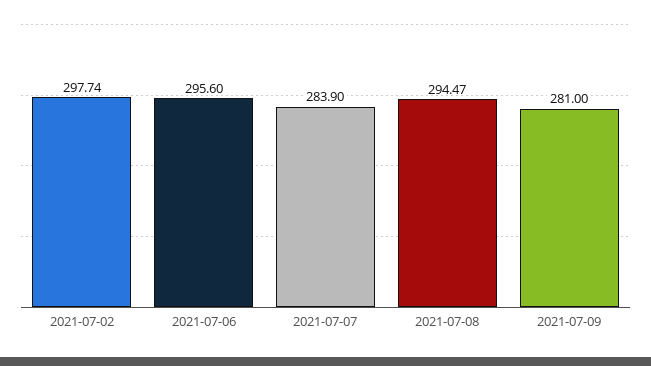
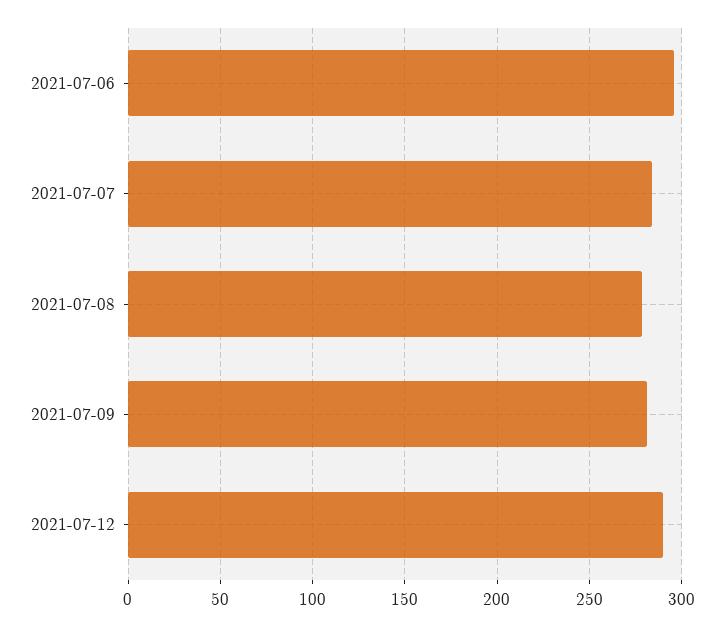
2021-07-02: 297.74 -> none
2021-07-08: 294.47 -> 280
2021-07-12: none -> 290

